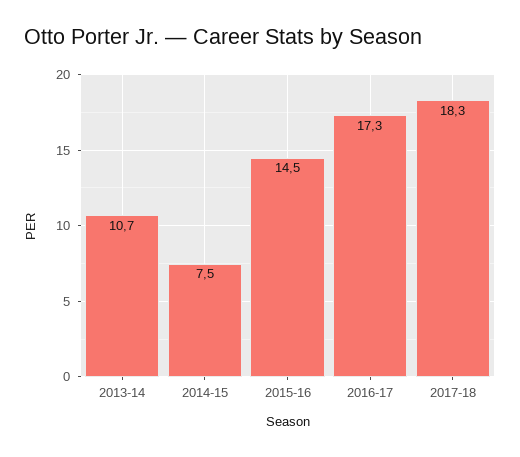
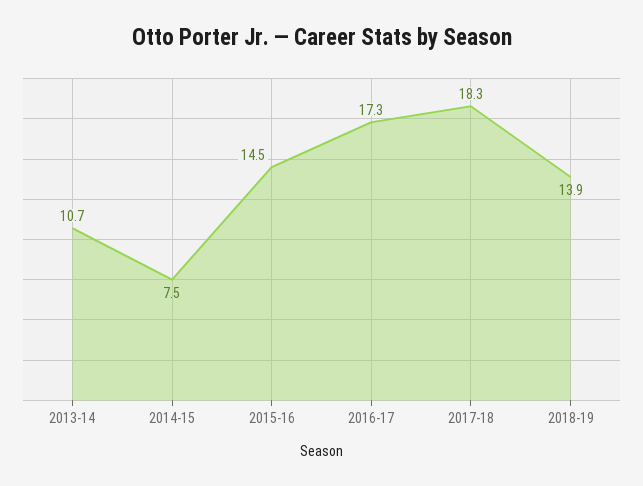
2018-19: none -> 13.9

